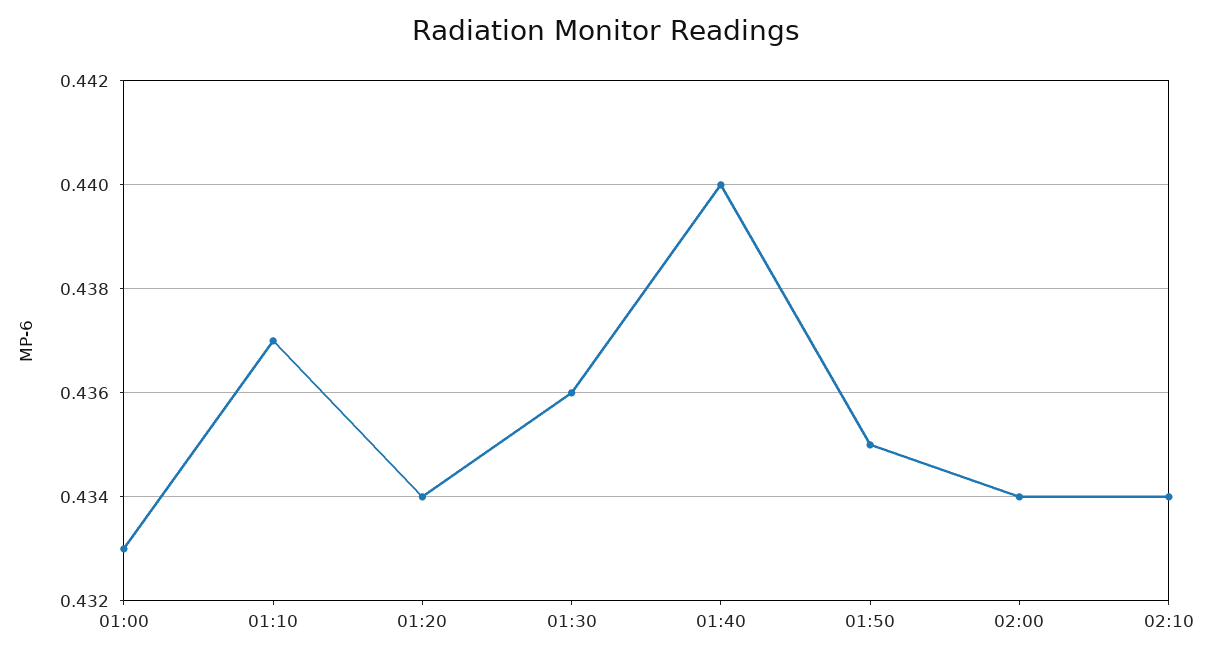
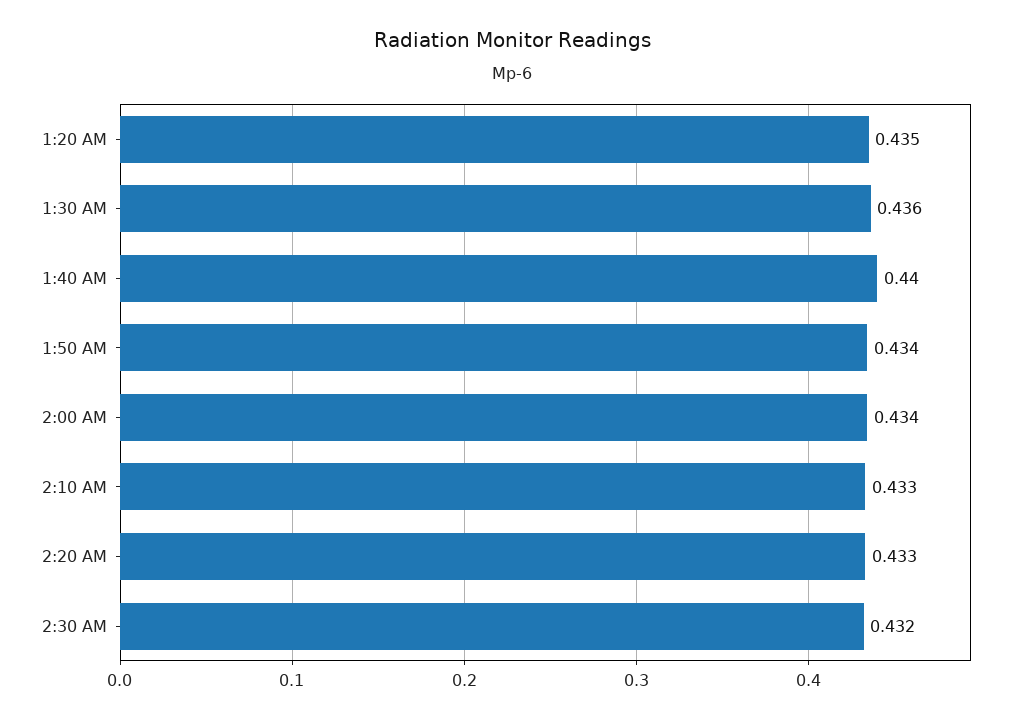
01:00: 0.433 -> none
01:10: 0.437 -> none
01:20: 0.434 -> 0.435
01:50: 0.435 -> 0.434
02:10: 0.434 -> 0.433
2:20 AM: none -> 0.433
2:30 AM: none -> 0.432

